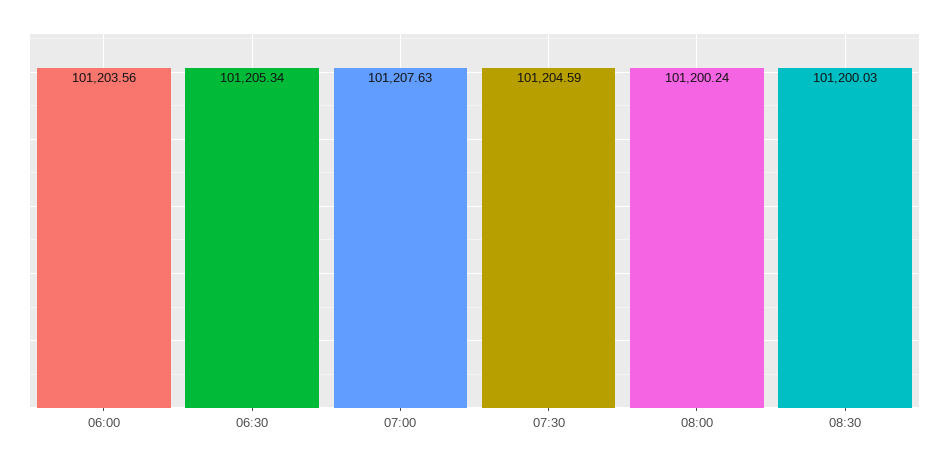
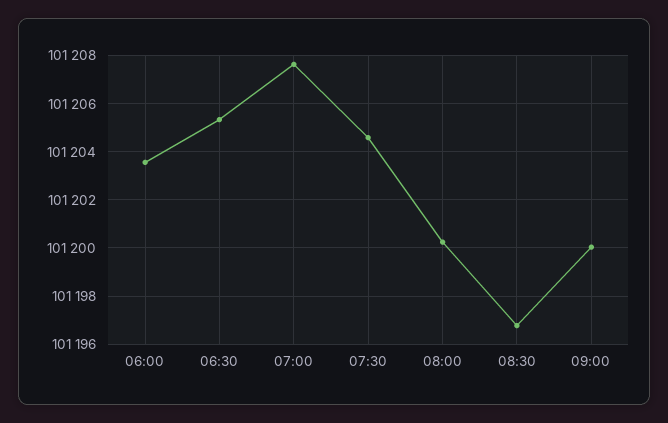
08:30: 101200.03 -> 101196.75
09:00: none -> 101200

